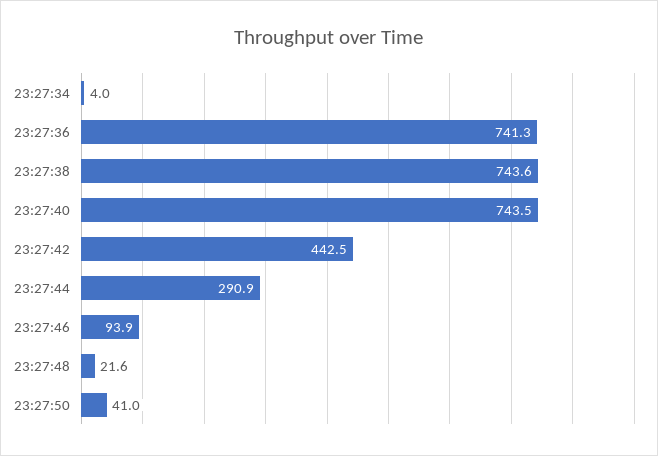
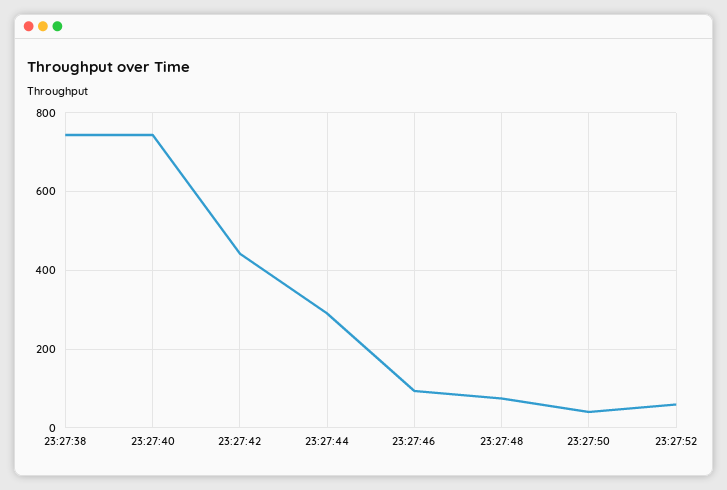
23:27:34: 4 -> none
23:27:36: 741.3 -> none
23:27:48: 21.6 -> 80
23:27:52: none -> 60

